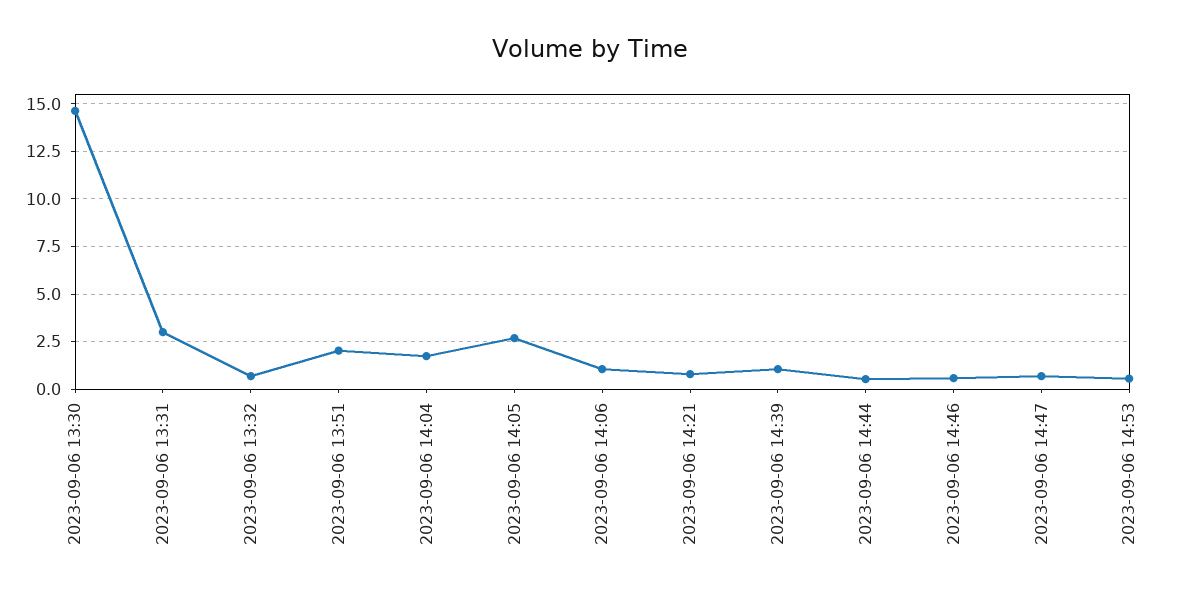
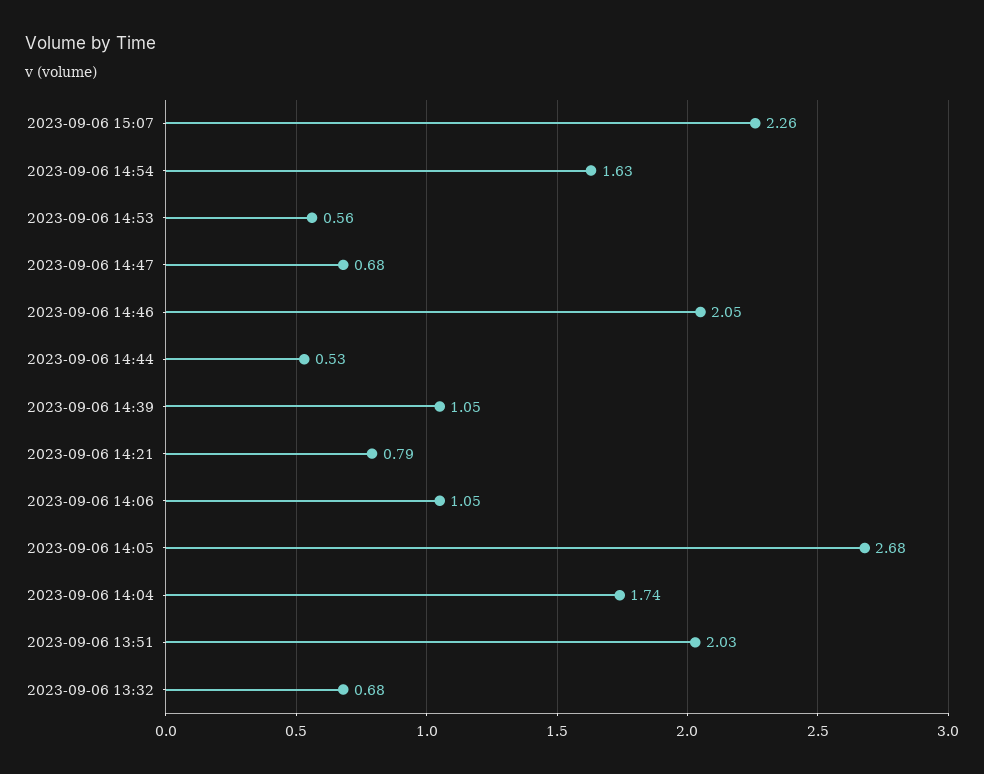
2023-09-06 13:30: 14.5 -> none
2023-09-06 13:31: 3 -> none
2023-09-06 14:46: 0.5 -> 2.05
2023-09-06 15:07: none -> 2.26
2023-09-06 14:54: none -> 1.63

